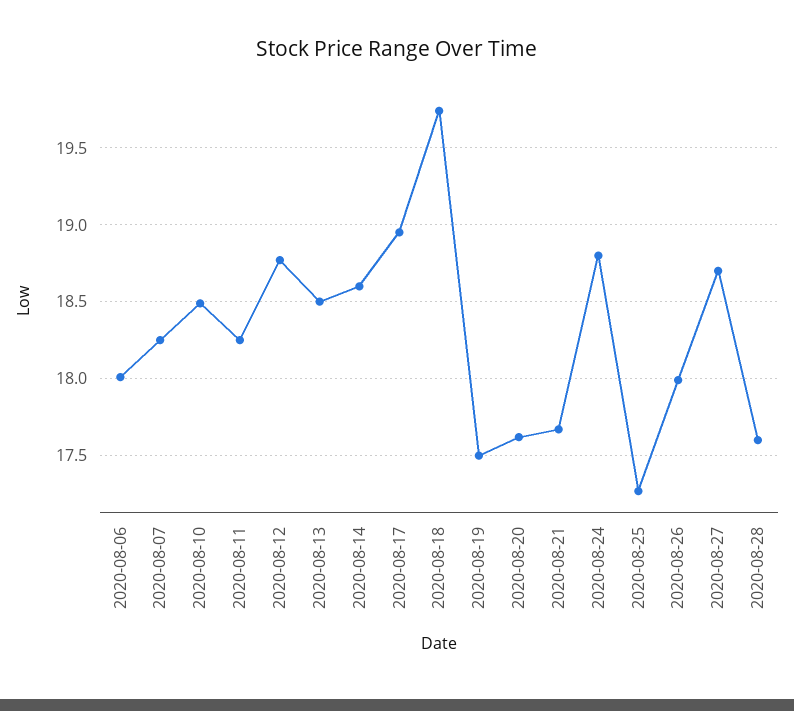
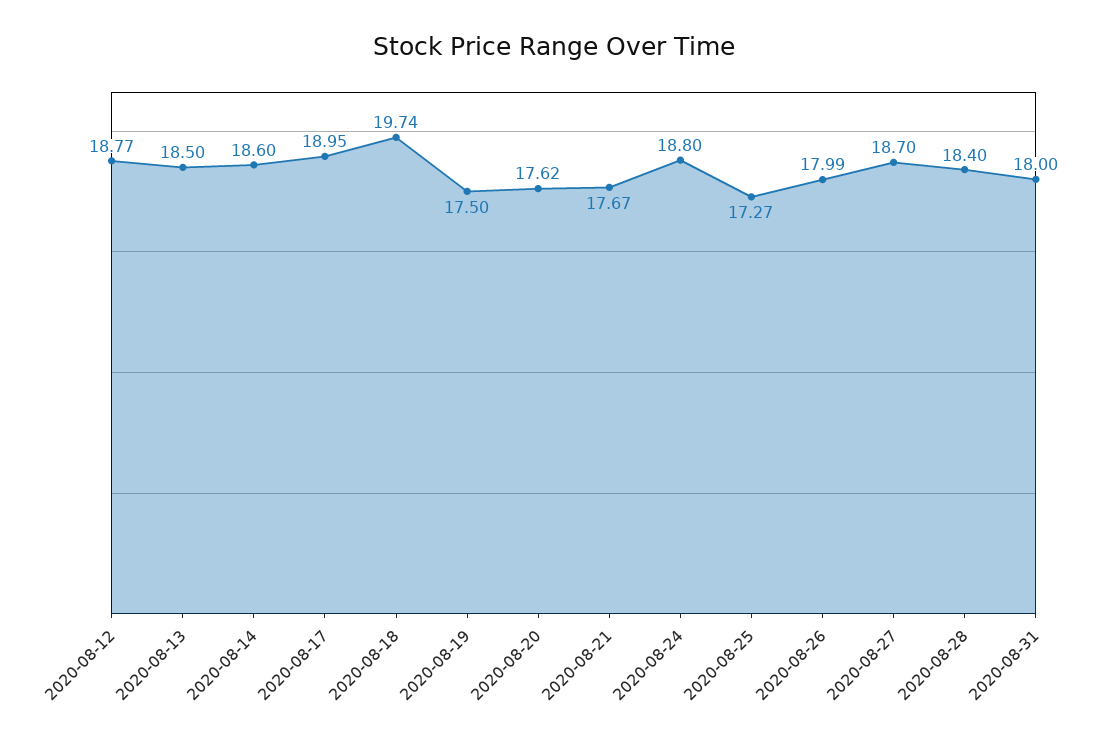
2020-08-06: 18 -> none
2020-08-07: 18.25 -> none
2020-08-10: 18.5 -> none
2020-08-11: 18.25 -> none
2020-08-28: 17.6 -> 18.4
2020-08-31: none -> 18

